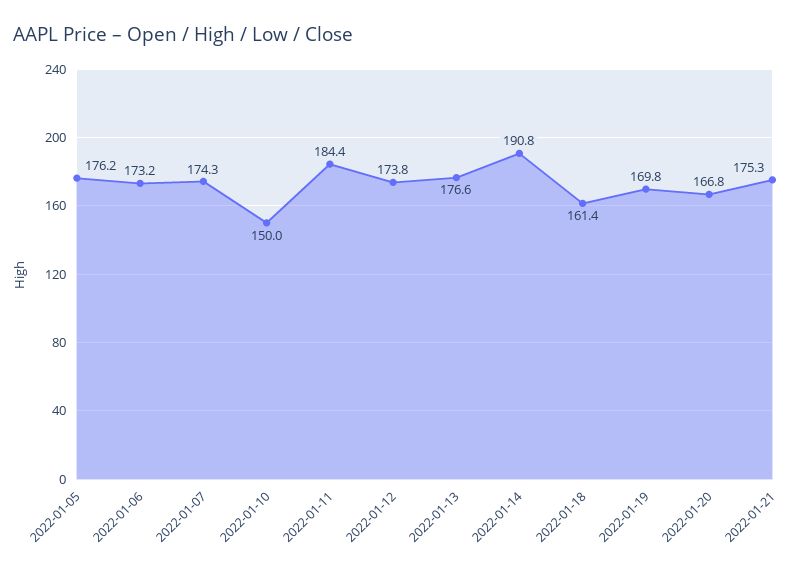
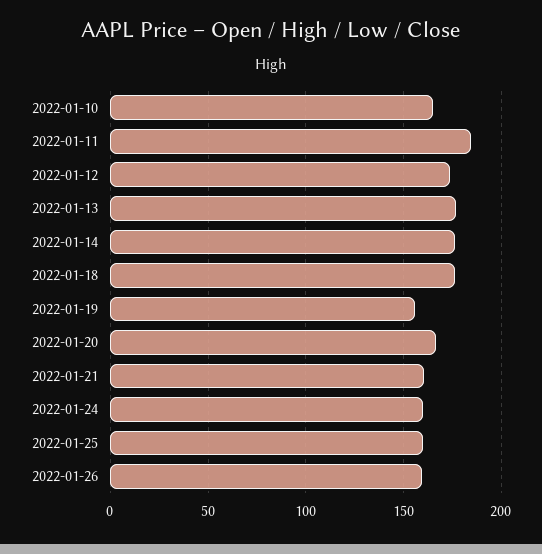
2022-01-05: 176.2 -> none
2022-01-06: 173.2 -> none
2022-01-07: 174.3 -> none
2022-01-10: 150 -> 165
2022-01-14: 190.8 -> 175
2022-01-18: 161.4 -> 175
2022-01-19: 169.8 -> 155
2022-01-21: 175.3 -> 160
2022-01-24: none -> 160
2022-01-25: none -> 160
2022-01-26: none -> 160

